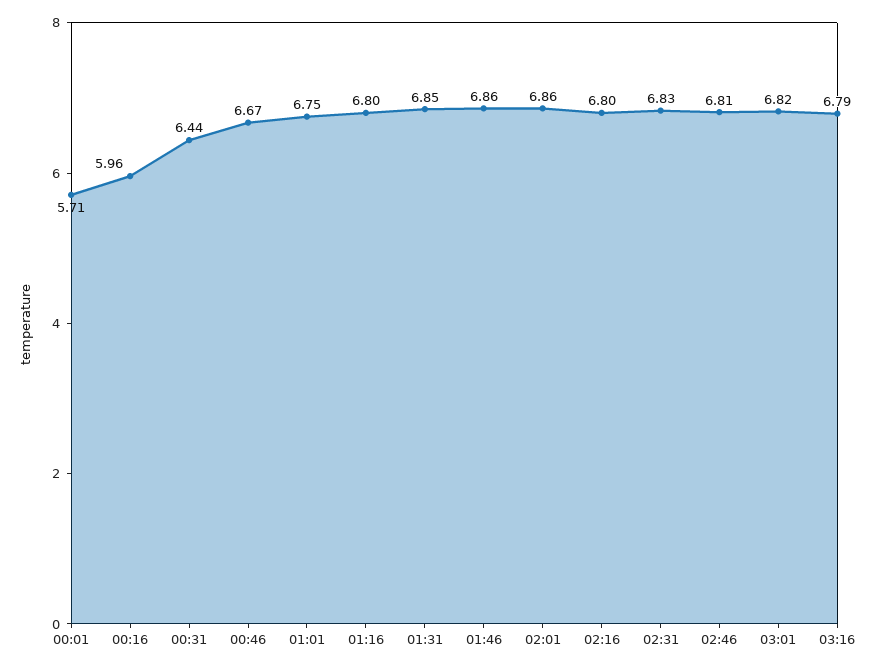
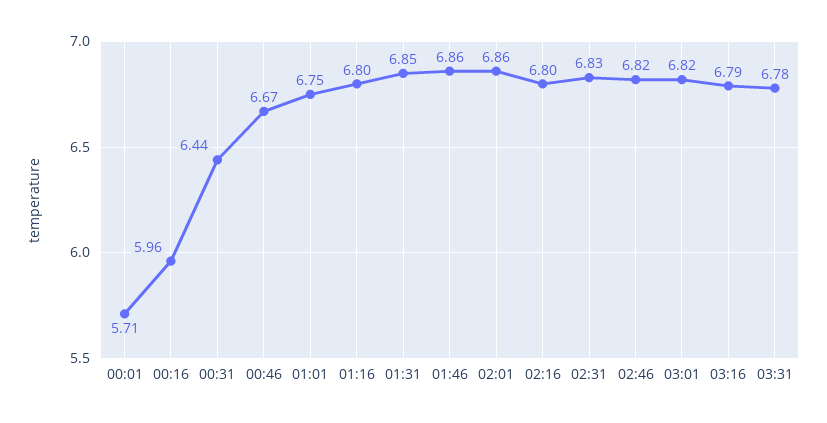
02:46: 6.81 -> 6.82
03:31: none -> 6.78

